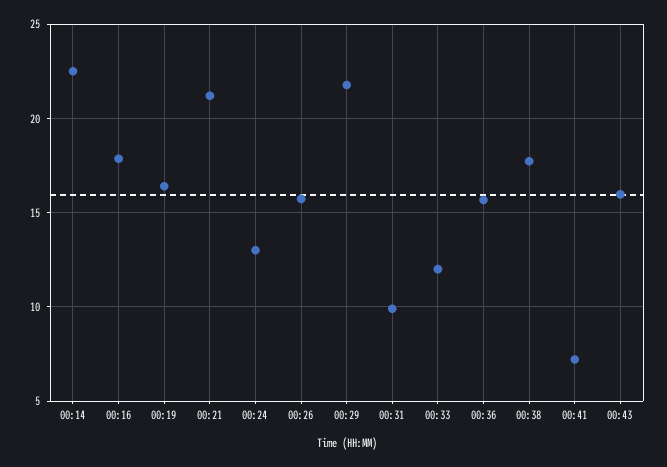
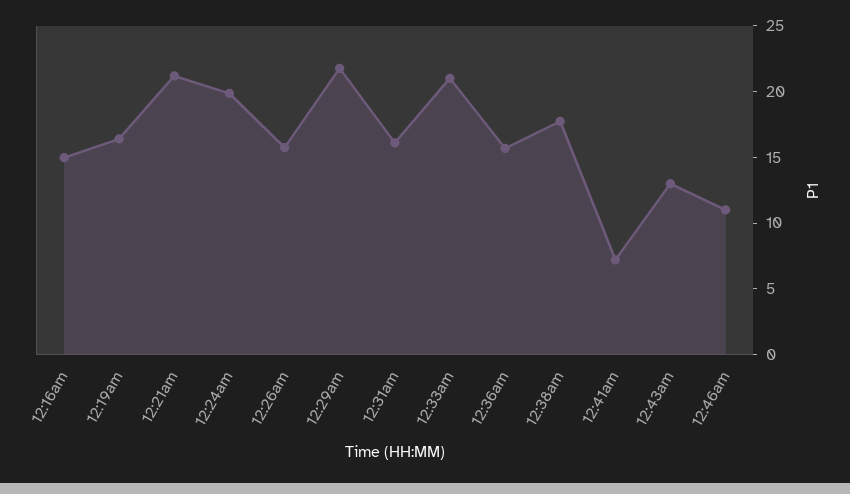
00:14: 22.5 -> none
00:16: 18 -> 15
00:24: 13 -> 20
00:31: 10 -> 16
00:33: 12 -> 21
00:43: 16 -> 13
12:46am: none -> 11

